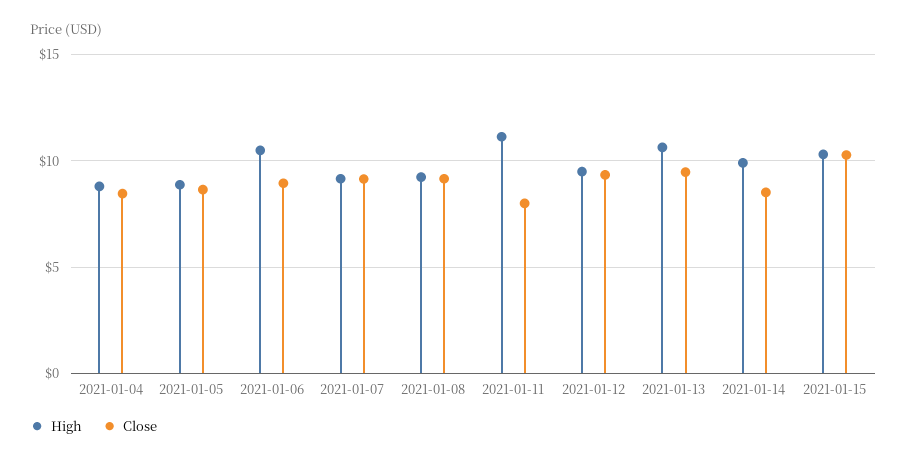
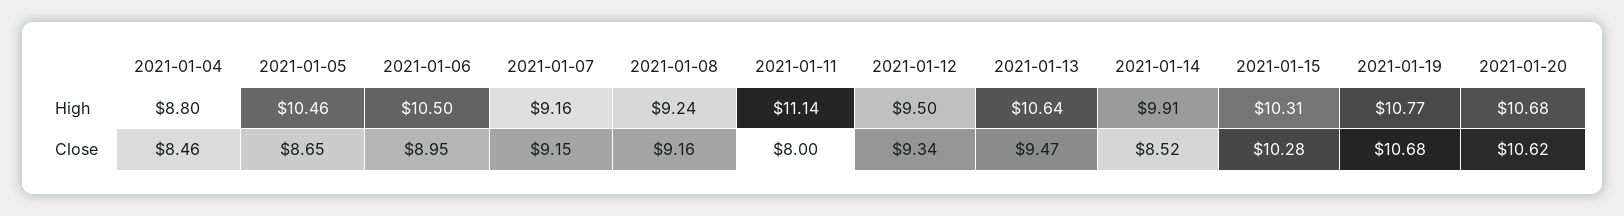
High, 2021-01-05: 9 -> 10.46
High, 2021-01-19: none -> 10.77
High, 2021-01-20: none -> 10.68
Close, 2021-01-19: none -> 10.68
Close, 2021-01-20: none -> 10.62

